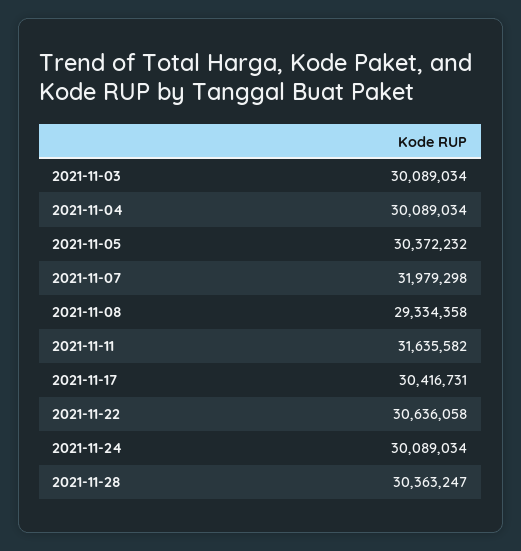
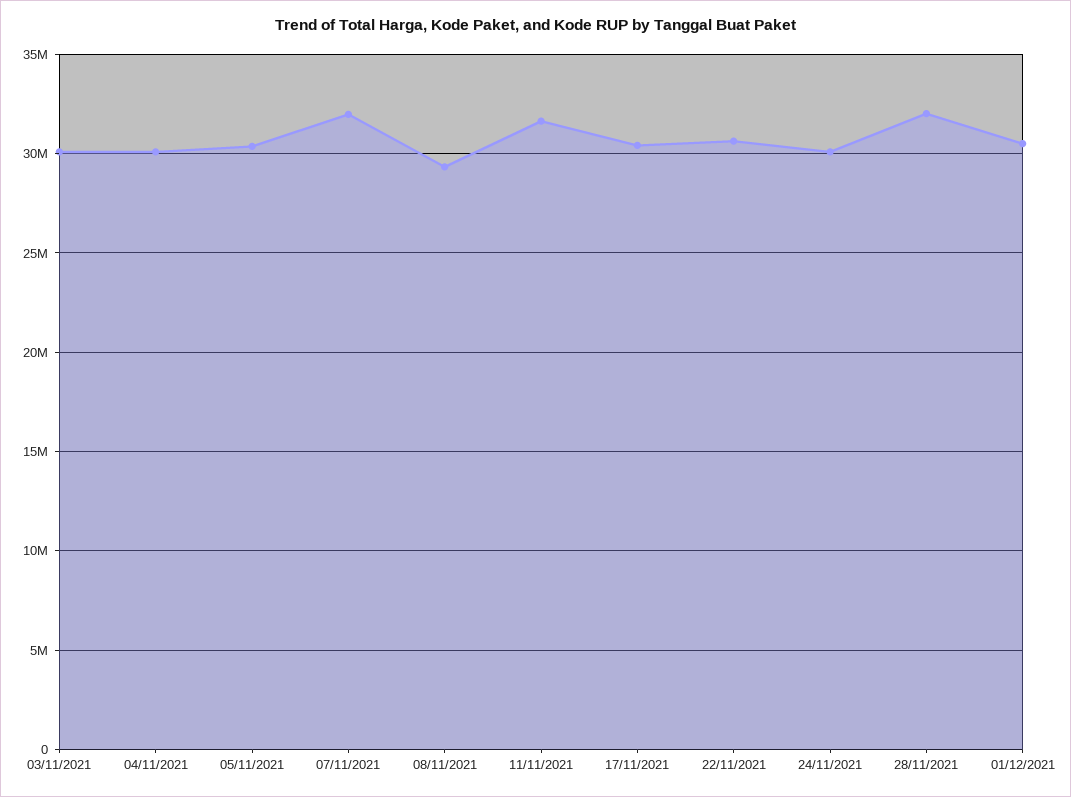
2021-11-28: 30363247 -> 32000000
01/12/2021: none -> 30500000

